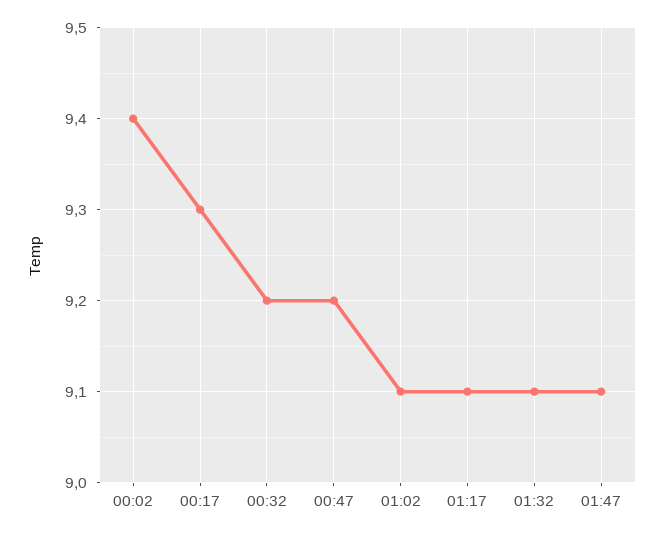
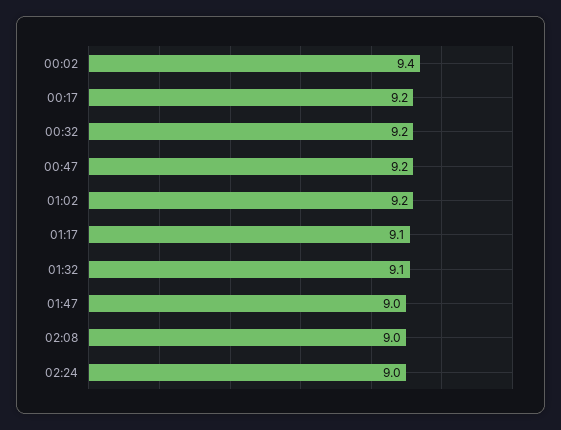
00:17: 9.3 -> 9.2
01:02: 9.1 -> 9.2
01:47: 9.1 -> 9
02:08: none -> 9
02:24: none -> 9

